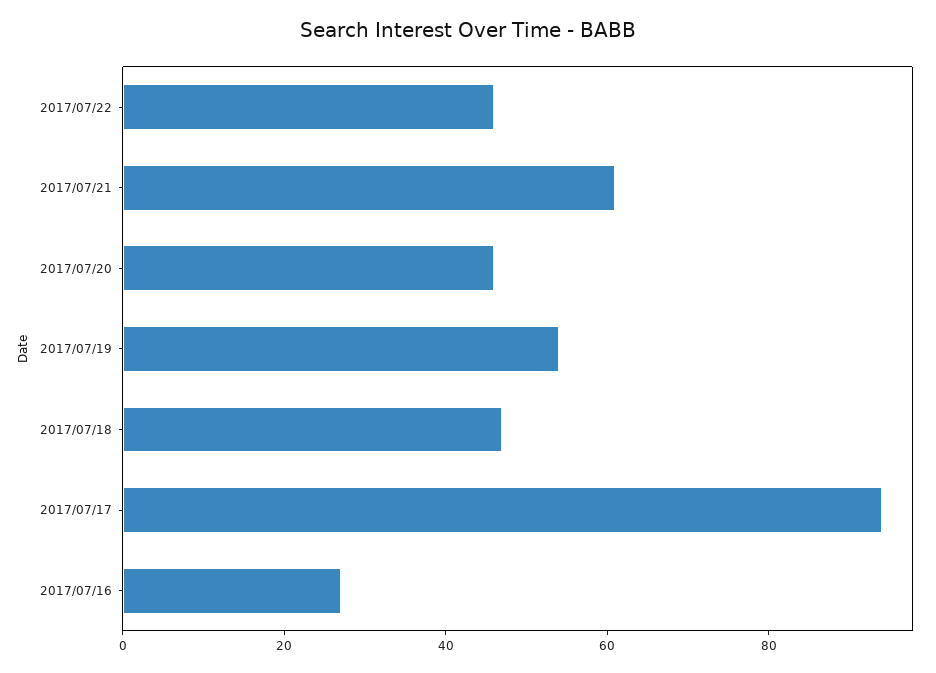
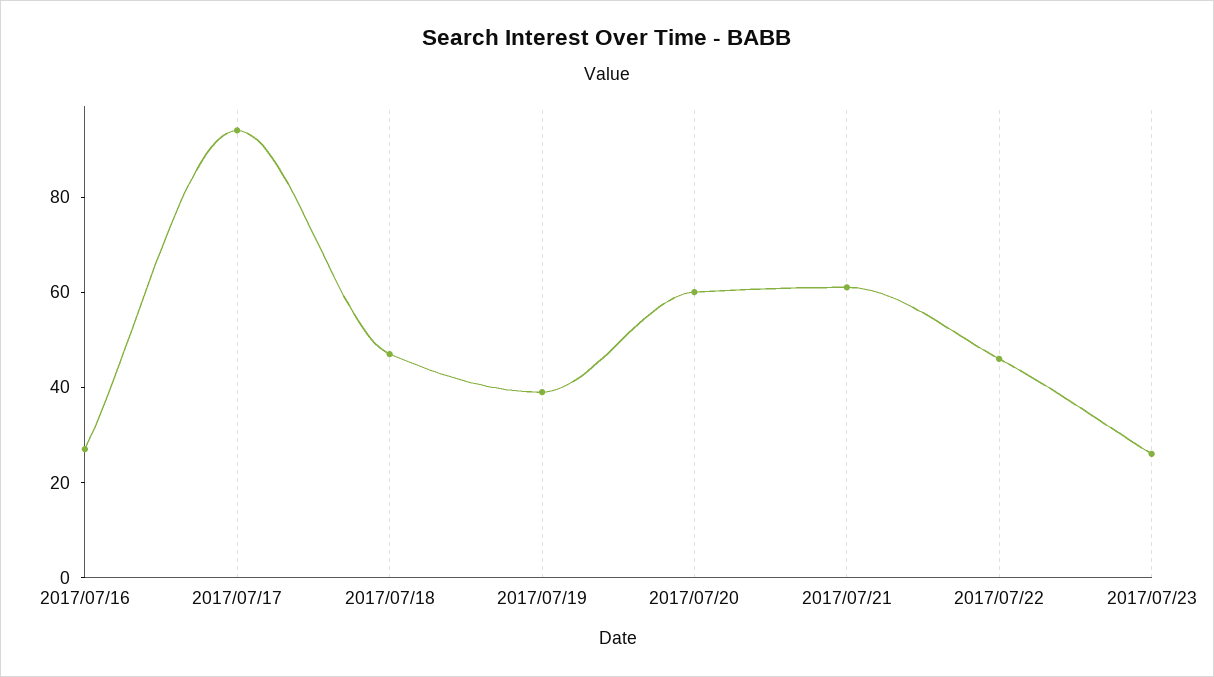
2017/07/20: 45 -> 60
2017/07/19: 55 -> 40
2017/07/23: none -> 25

